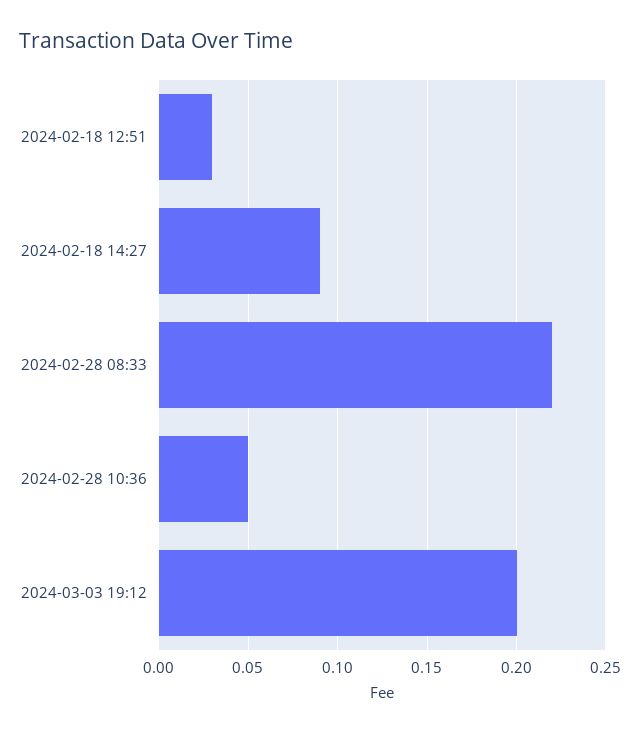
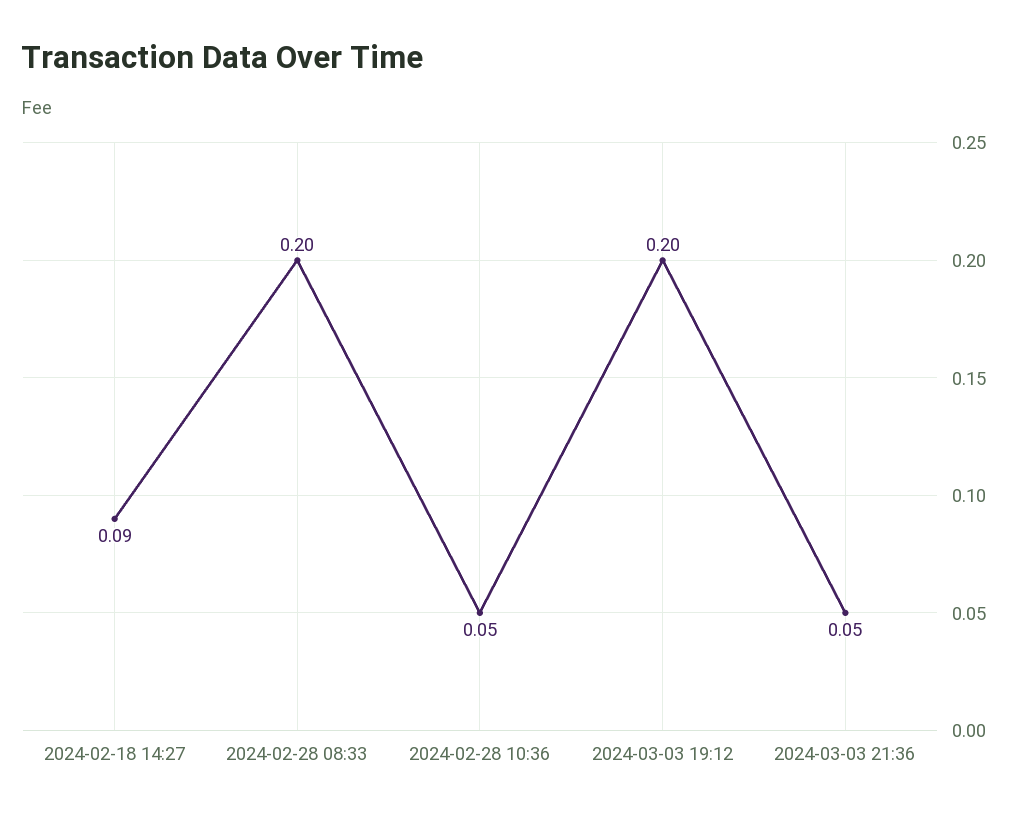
2024-02-18 12:51: 0.03 -> none
2024-02-28 08:33: 0.22 -> 0.2
2024-03-03 21:36: none -> 0.05

